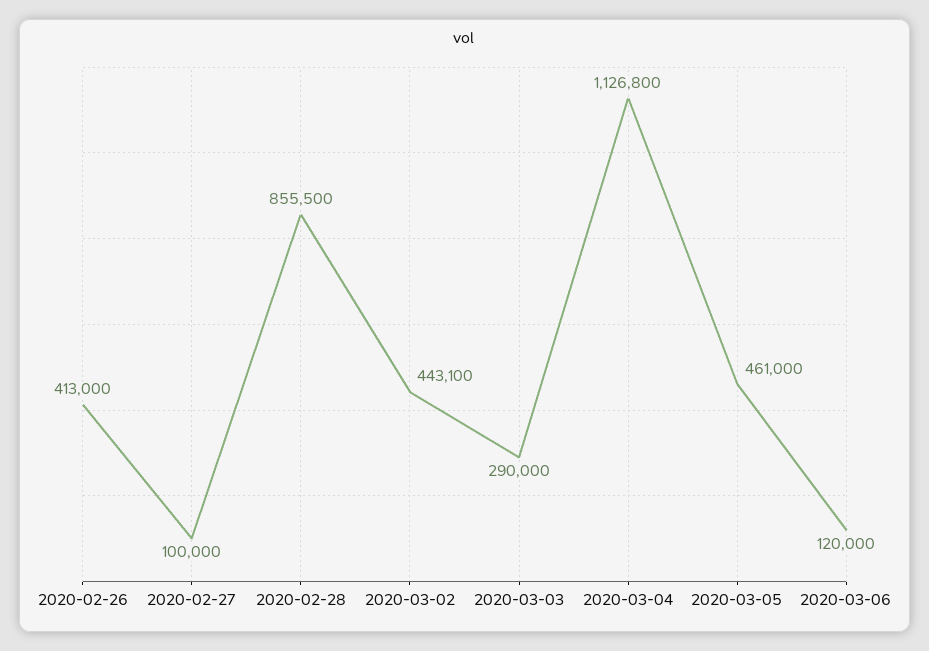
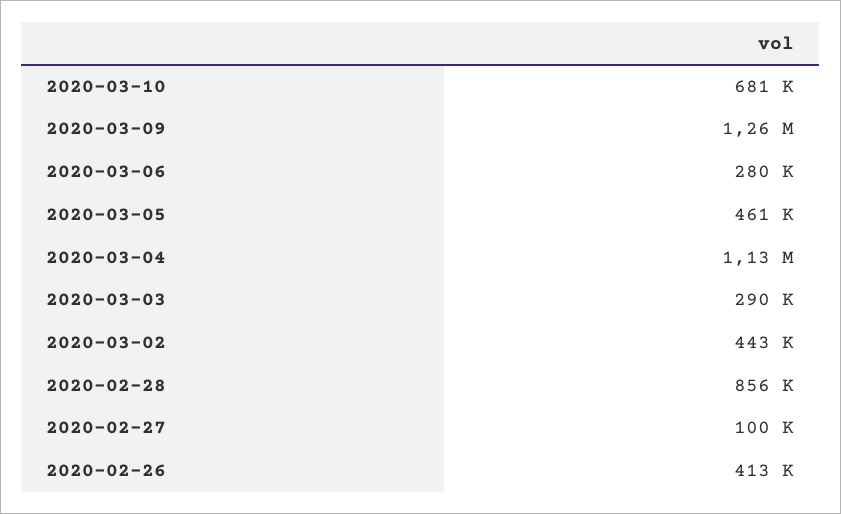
2020-03-06: 120000 -> 280000
2020-03-10: none -> 681000
2020-03-09: none -> 1260000

